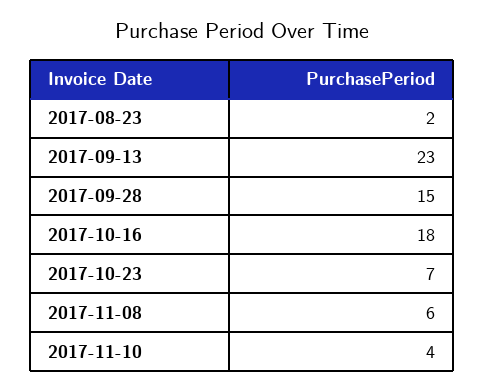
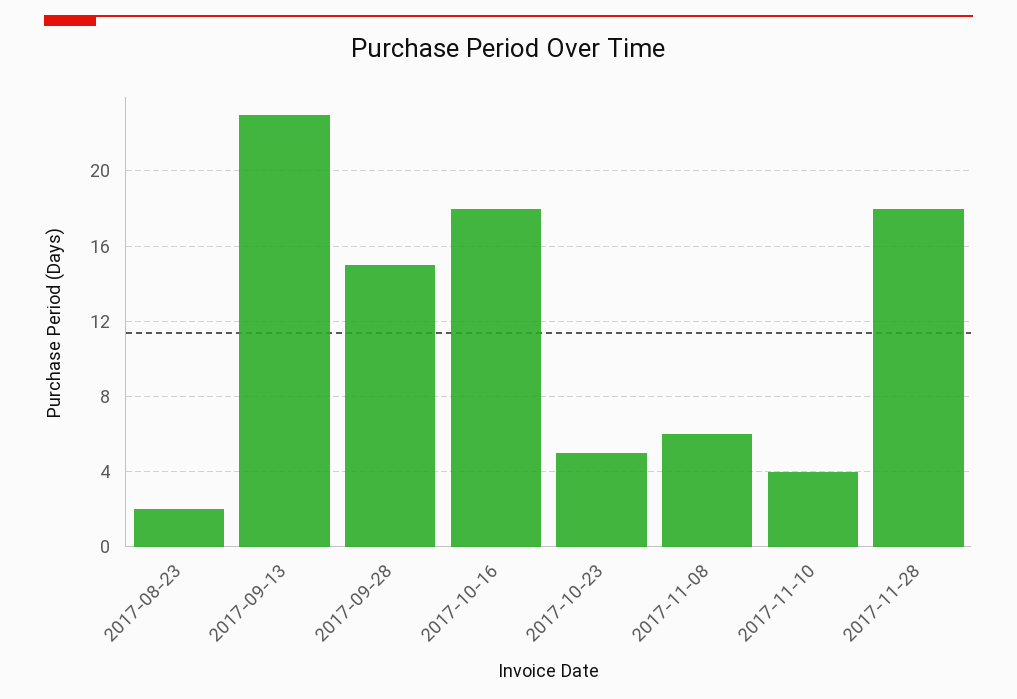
2017-10-23: 7 -> 5
2017-11-28: none -> 18

